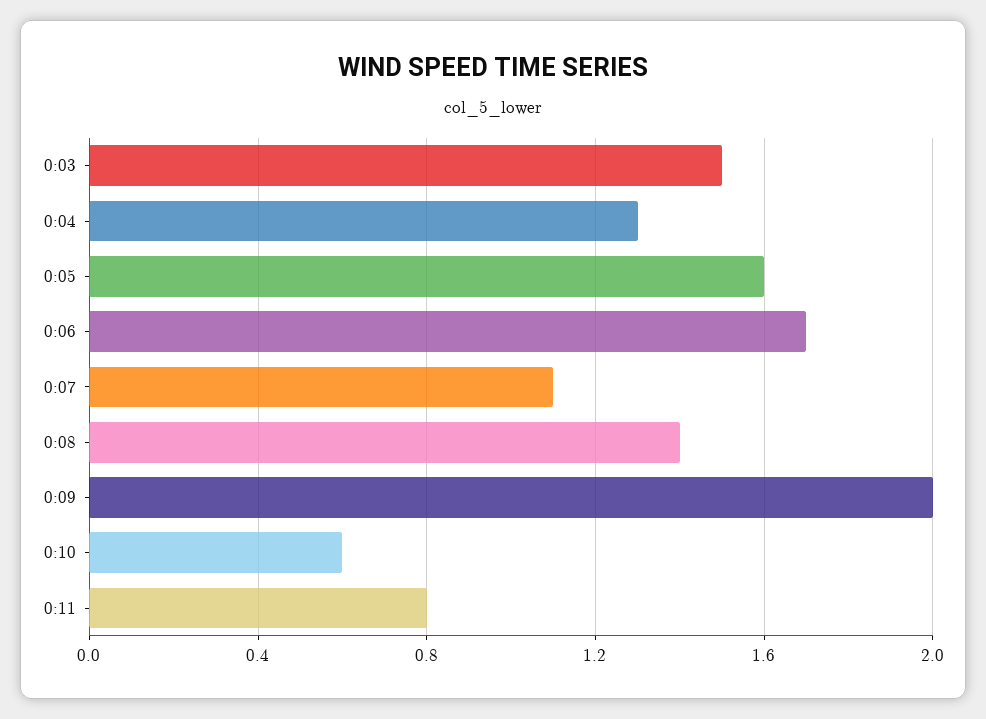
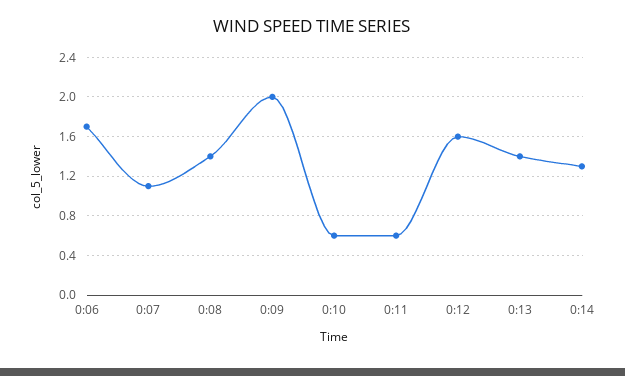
0:03: 1.5 -> none
0:04: 1.3 -> none
0:05: 1.6 -> none
0:11: 0.8 -> 0.6
0:12: none -> 1.6
0:13: none -> 1.4
0:14: none -> 1.3

